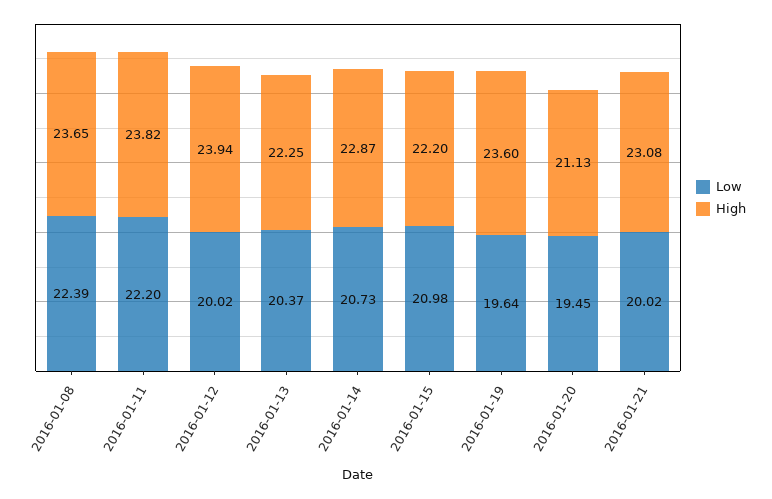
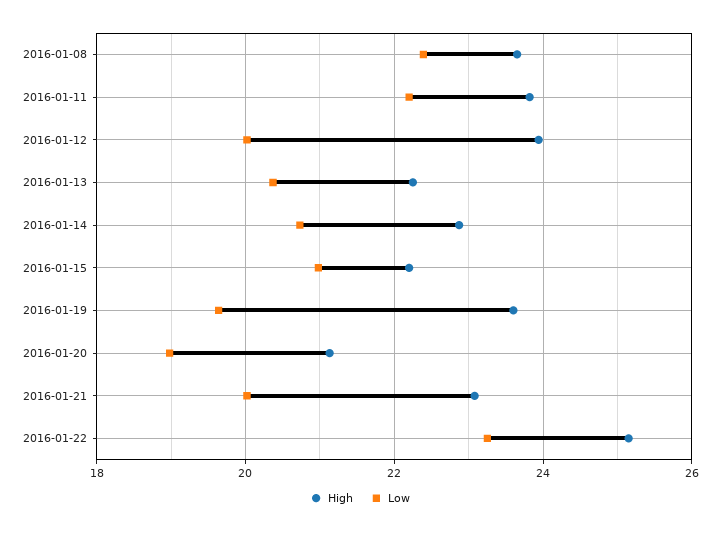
Low, 2016-01-20: 19.45 -> 19
High, 2016-01-22: none -> 25.2
Low, 2016-01-22: none -> 23.2

